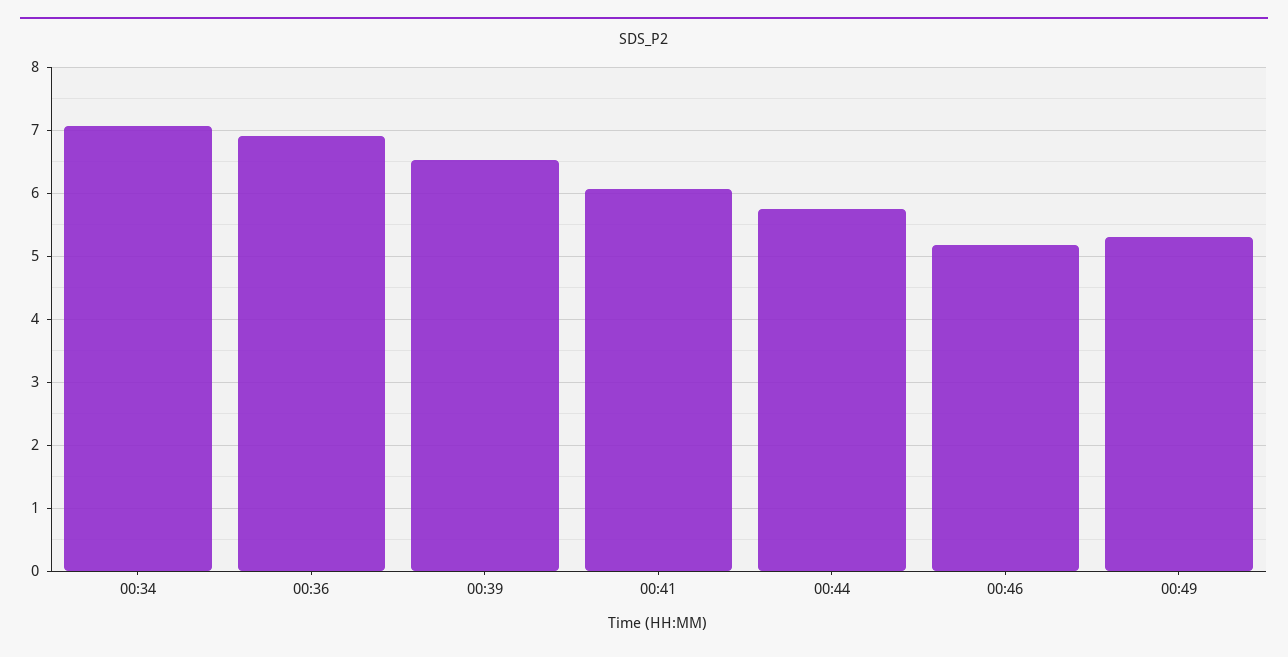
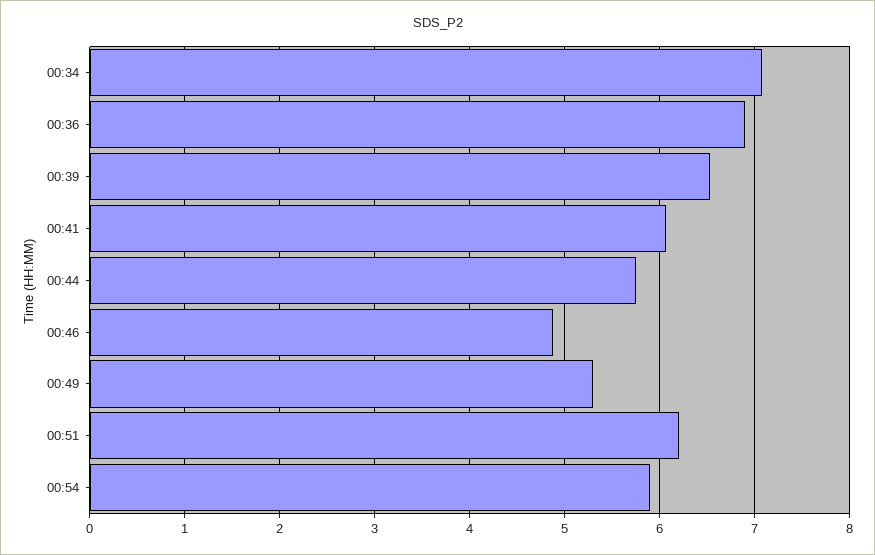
00:46: 5.2 -> 4.9
00:51: none -> 6.2
00:54: none -> 5.9

